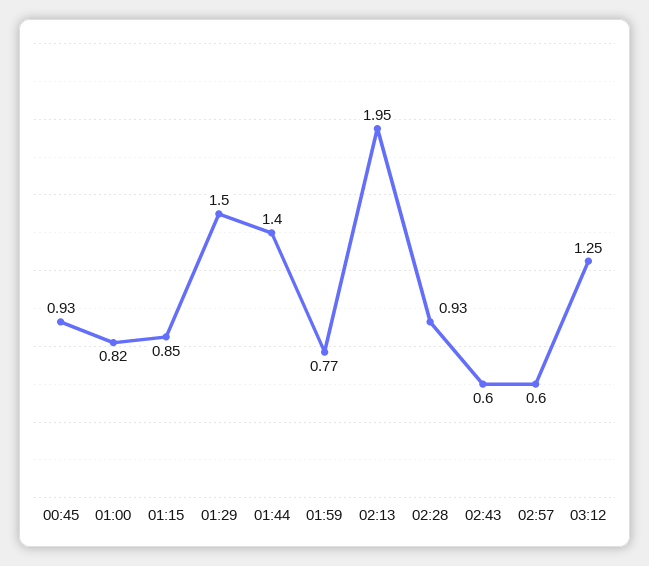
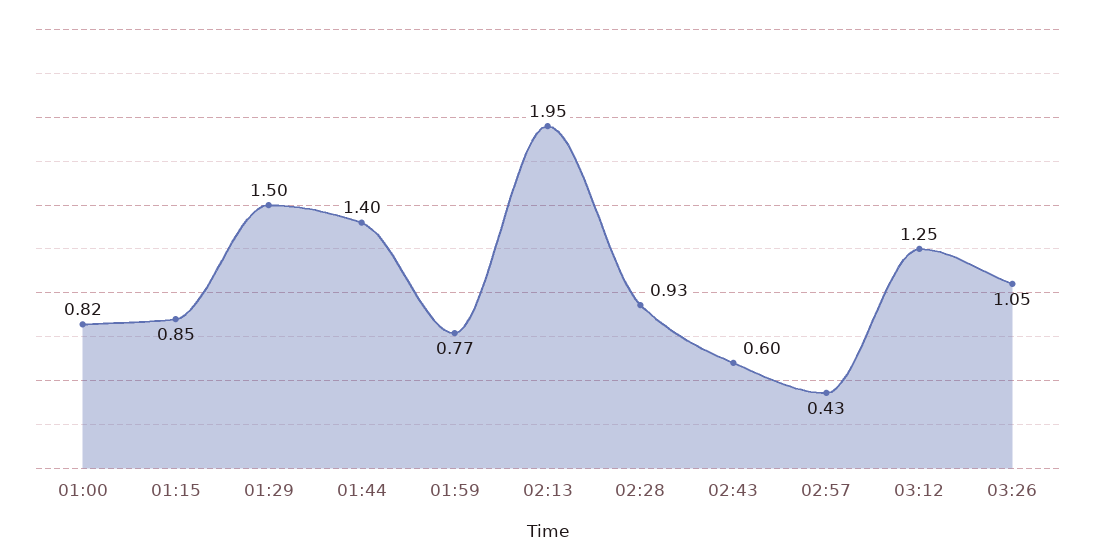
00:45: 0.93 -> none
02:57: 0.6 -> 0.43
03:26: none -> 1.05

